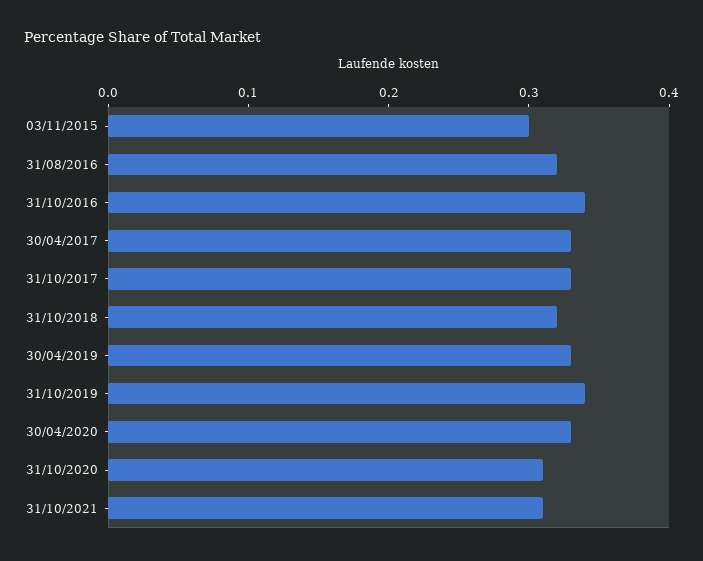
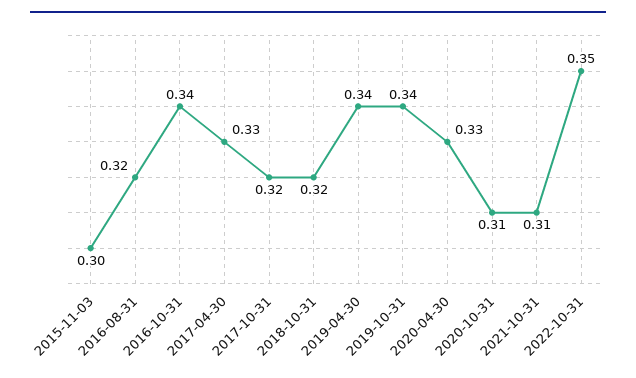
31/10/2017: 0.33 -> 0.32
30/04/2019: 0.33 -> 0.34
2022-10-31: none -> 0.35

